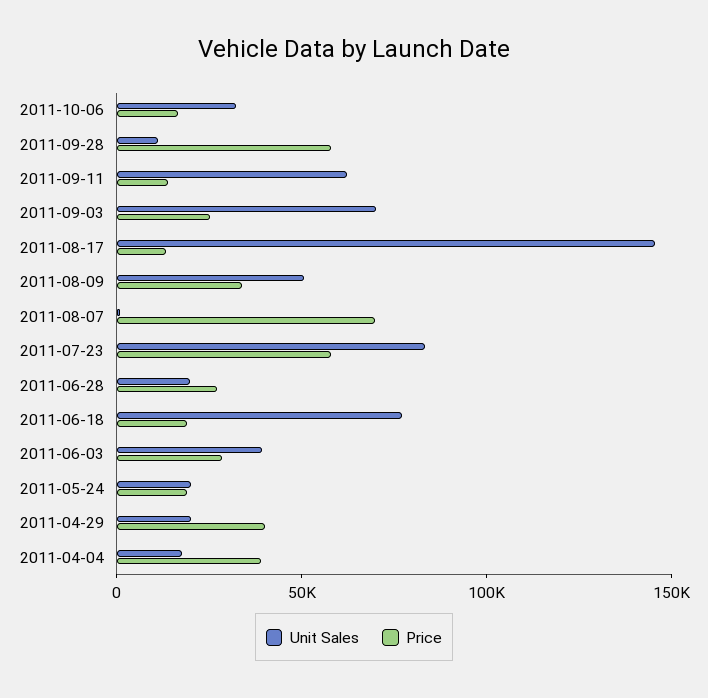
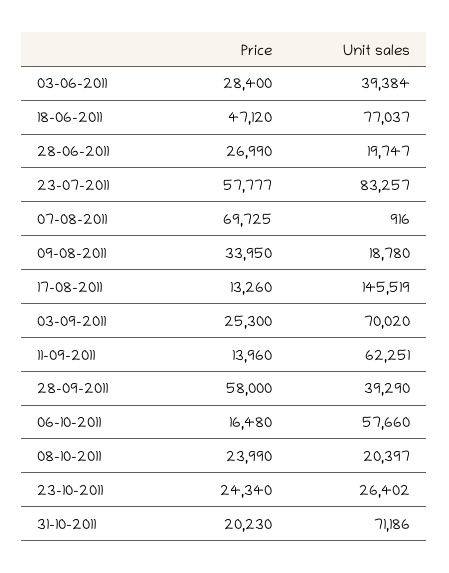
Unit Sales, 2011-10-06: 30000 -> 57660
Unit Sales, 2011-09-28: 10000 -> 39290
Unit Sales, 2011-08-09: 50000 -> 18780
Price, 2011-06-18: 20000 -> 47120
Unit Sales, 2011-05-24: 20000 -> none
Price, 2011-05-24: 20000 -> none
Unit Sales, 2011-04-29: 20000 -> none
Price, 2011-04-29: 40000 -> none
Unit Sales, 2011-04-04: 20000 -> none
Price, 2011-04-04: 40000 -> none
Price, 08-10-2011: none -> 23990
Unit Sales, 08-10-2011: none -> 20397
Price, 23-10-2011: none -> 24340
Unit Sales, 23-10-2011: none -> 26402
Price, 31-10-2011: none -> 20230
Unit Sales, 31-10-2011: none -> 71186

